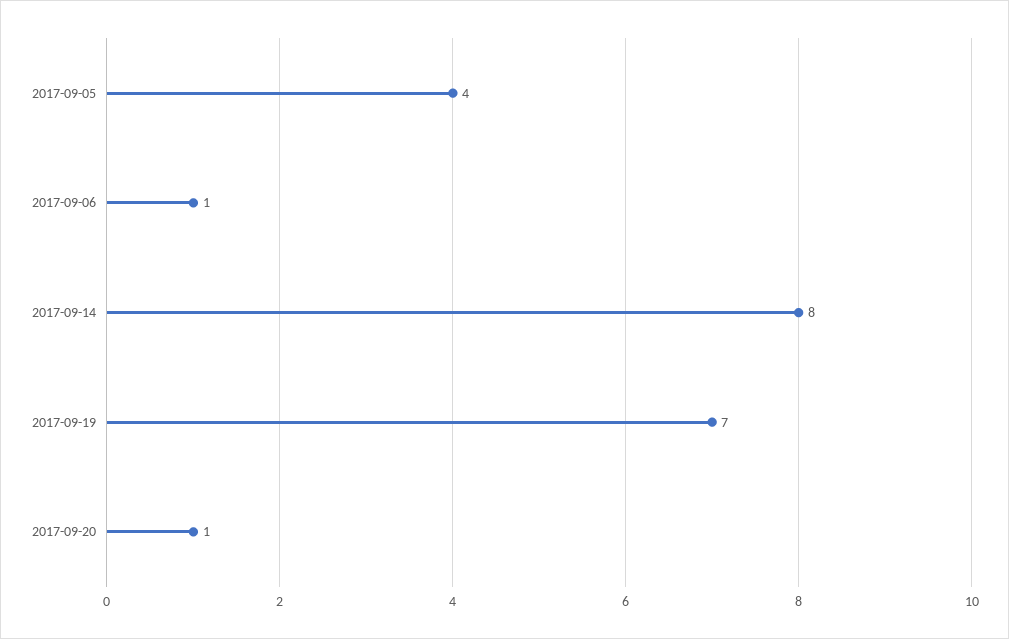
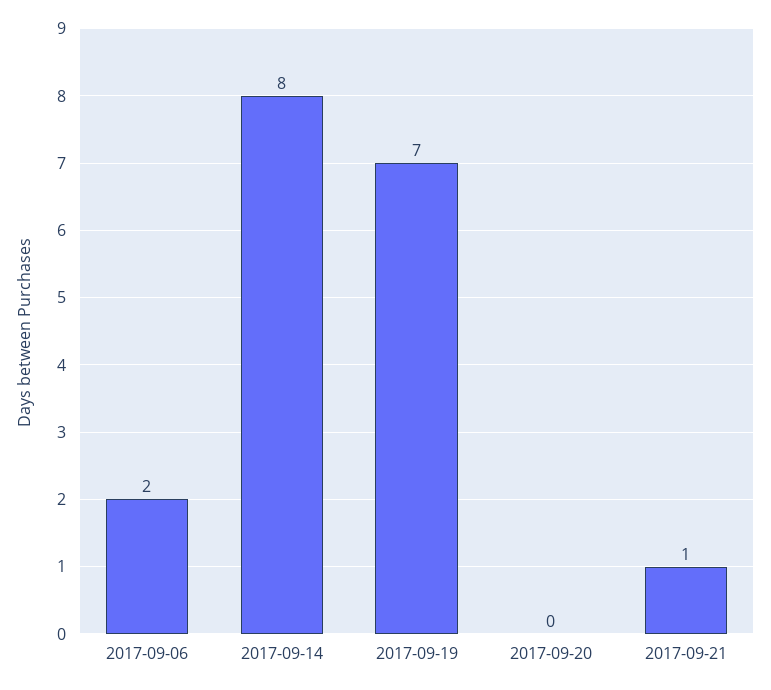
2017-09-05: 4 -> none
2017-09-06: 1 -> 2
2017-09-20: 1 -> 0
2017-09-21: none -> 1

